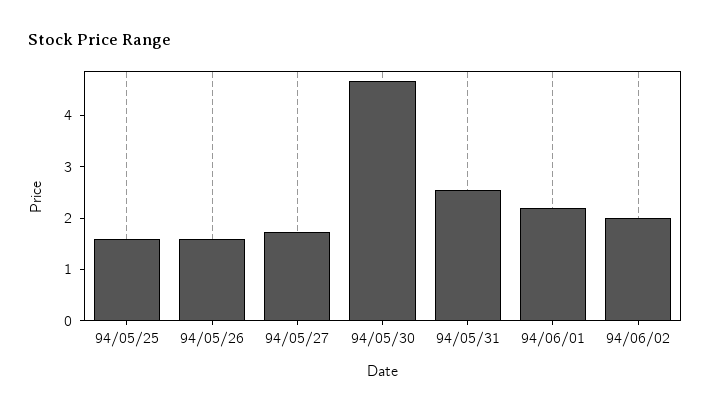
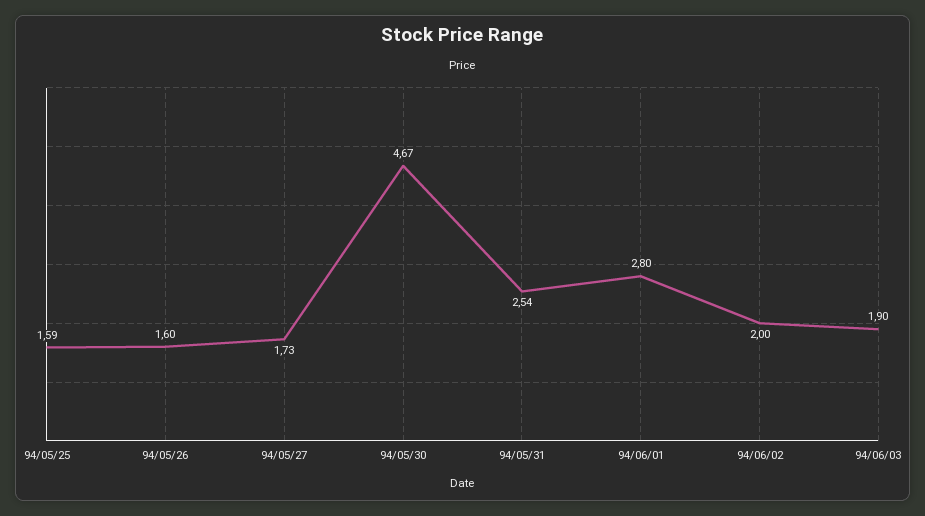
94/06/01: 2.2 -> 2.8
94/06/03: none -> 1.9

